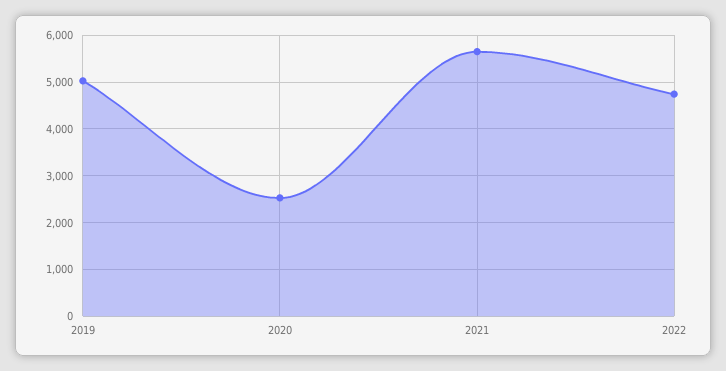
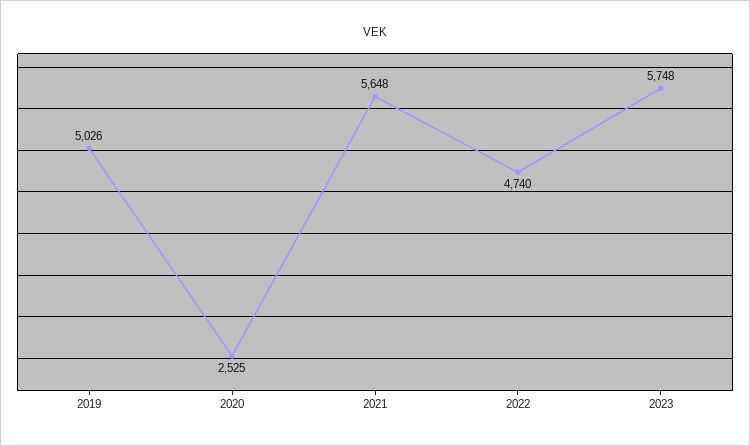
2023: none -> 5748

